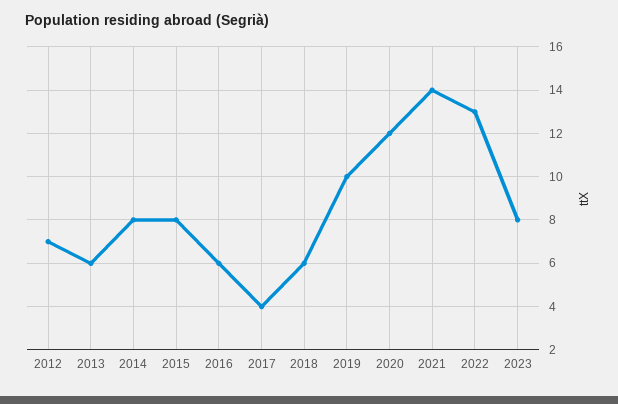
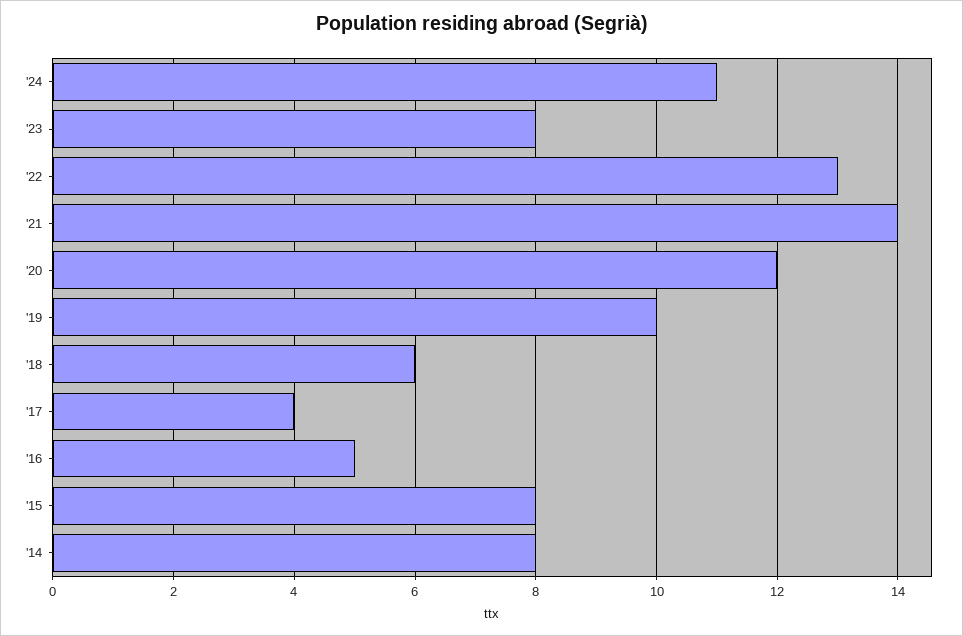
2012: 7 -> none
2013: 6 -> none
2016: 6 -> 5
'24: none -> 11

